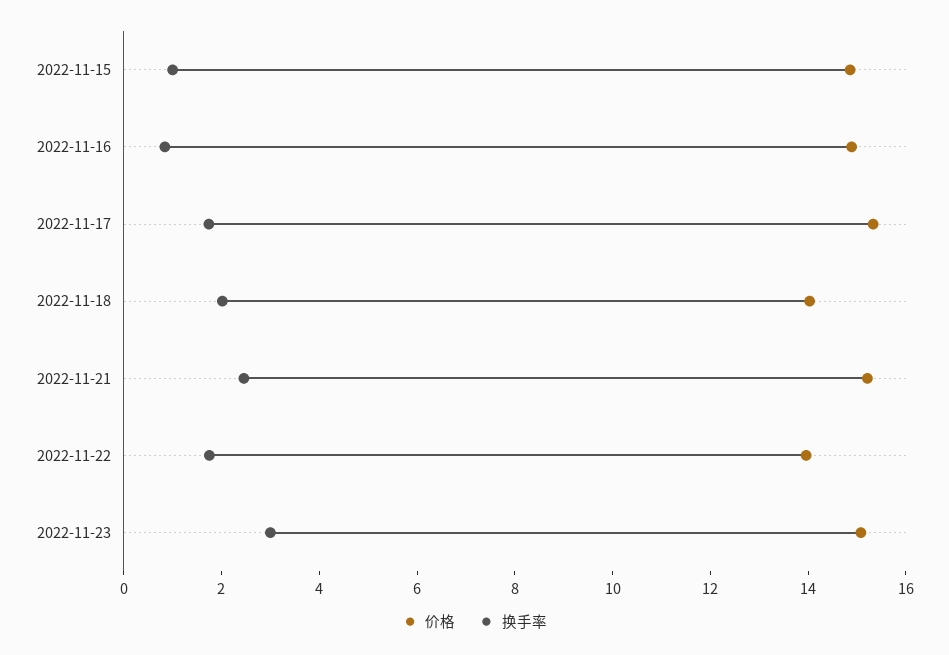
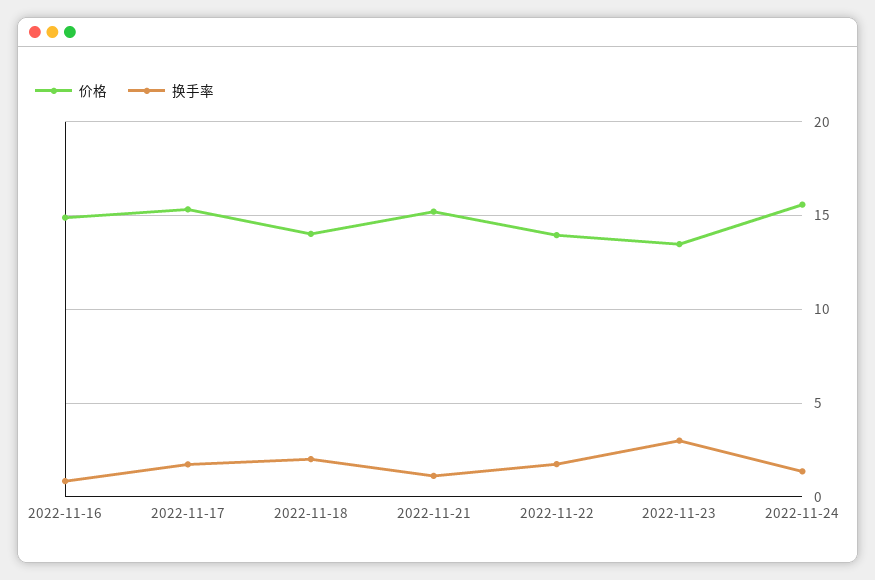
价格, 2022-11-15: 15 -> none
换手率, 2022-11-15: 1 -> none
换手率, 2022-11-21: 2.5 -> 1
价格, 2022-11-23: 15 -> 13.5
价格, 2022-11-24: none -> 15.5
换手率, 2022-11-24: none -> 1.5

